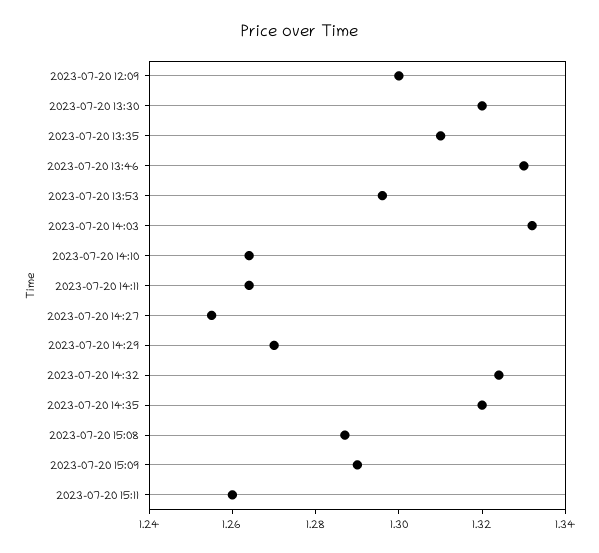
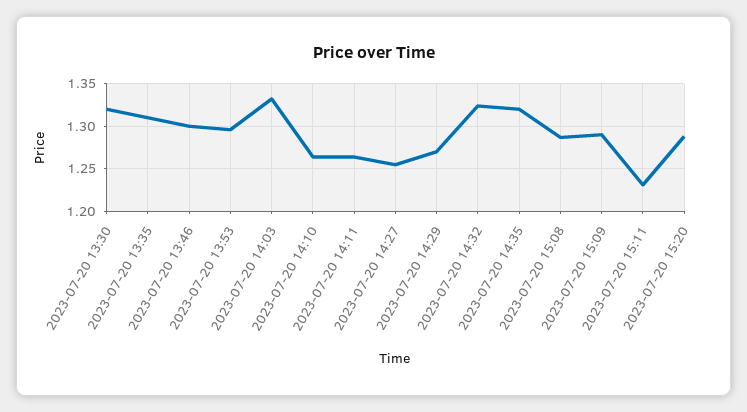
2023-07-20 12:09: 1.3 -> none
2023-07-20 13:46: 1.33 -> 1.3
2023-07-20 15:11: 1.26 -> 1.23
2023-07-20 15:20: none -> 1.29

